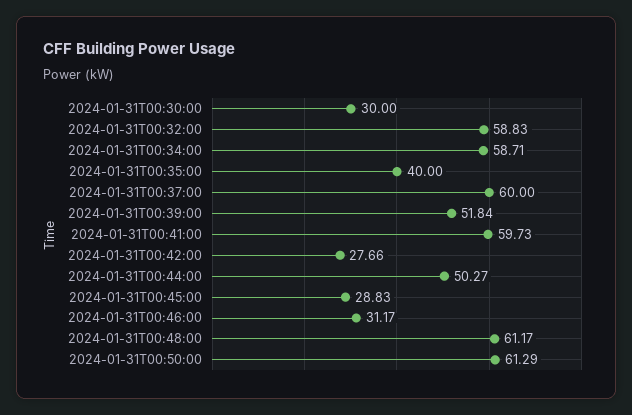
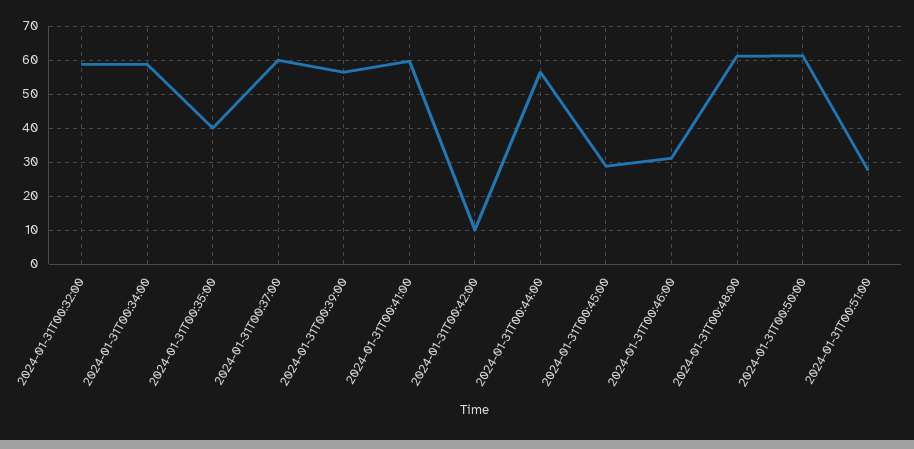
2024-01-31T00:30:00: 30 -> none
2024-01-31T00:39:00: 51.84 -> 56
2024-01-31T00:42:00: 27.66 -> 10
2024-01-31T00:44:00: 50.27 -> 56
2024-01-31T00:51:00: none -> 28

